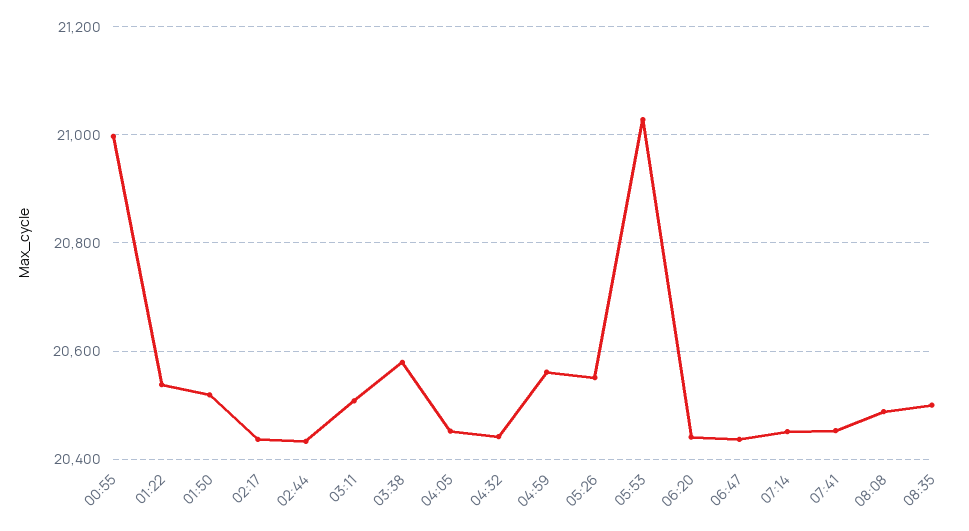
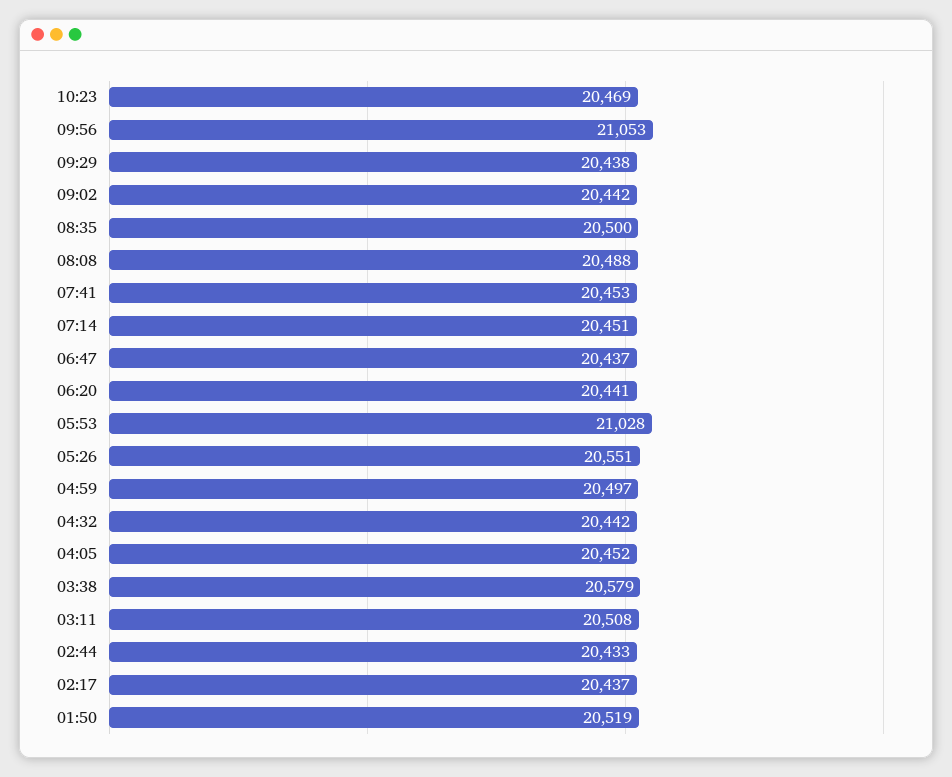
00:55: 21000 -> none
01:22: 20540 -> none
04:59: 20560 -> 20497
10:23: none -> 20469
09:56: none -> 21053
09:29: none -> 20438
09:02: none -> 20442

